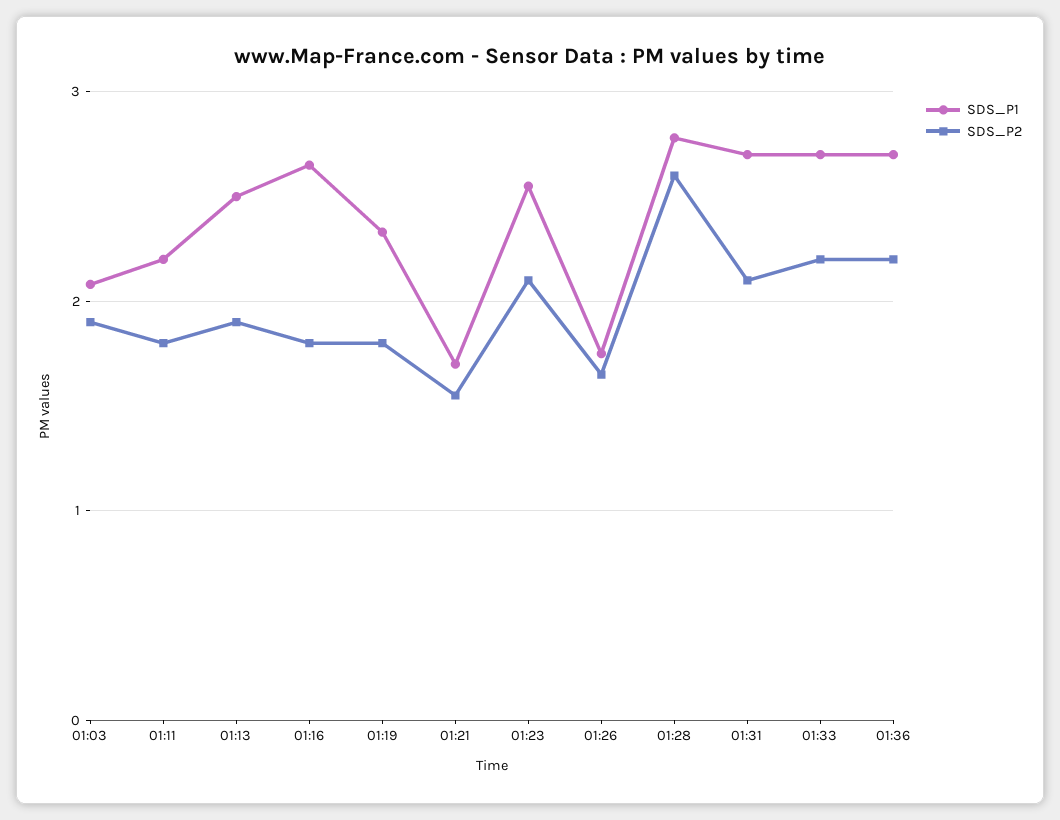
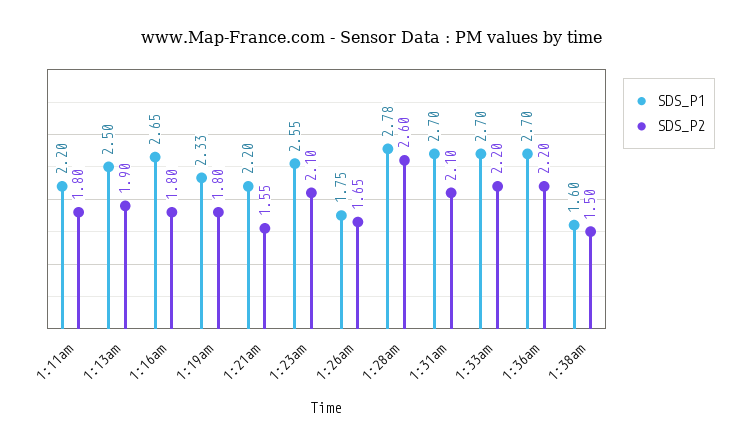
SDS_P1, 01:03: 2.1 -> none
SDS_P2, 01:03: 1.9 -> none
SDS_P1, 01:21: 1.7 -> 2.2
SDS_P1, 1:38am: none -> 1.6
SDS_P2, 1:38am: none -> 1.5

